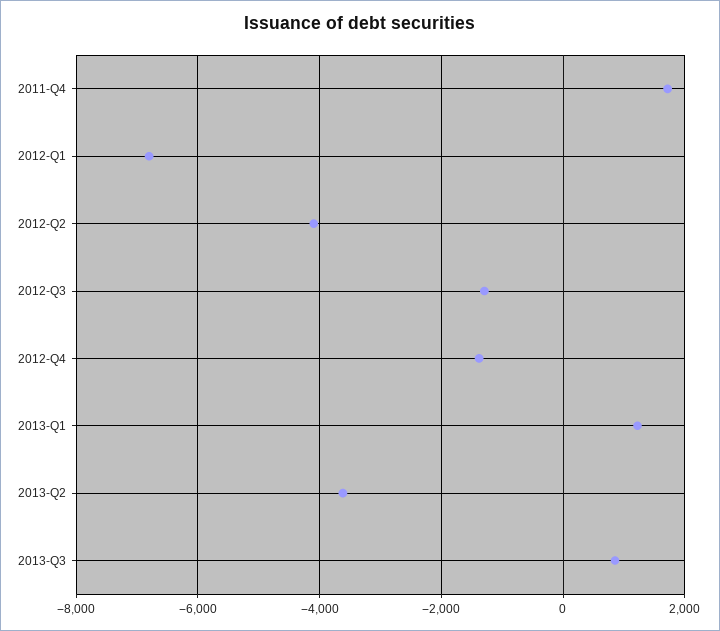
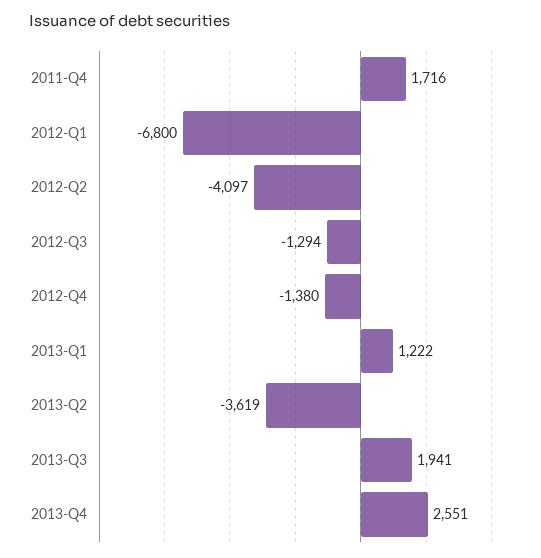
2013-Q3: 800 -> 1941
2013-Q4: none -> 2551

